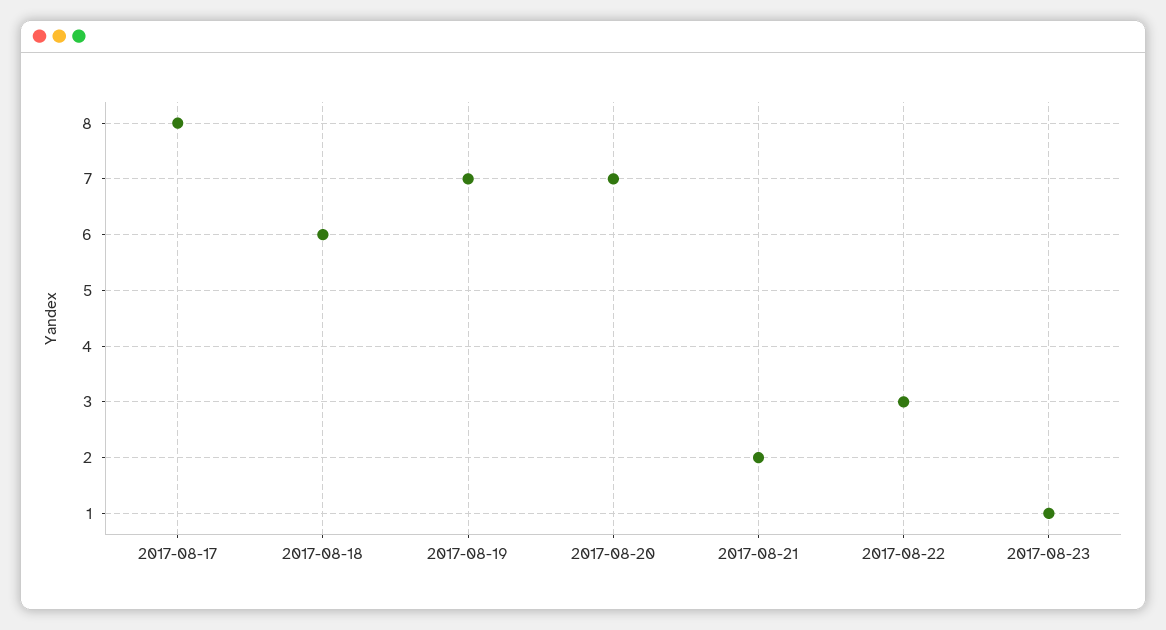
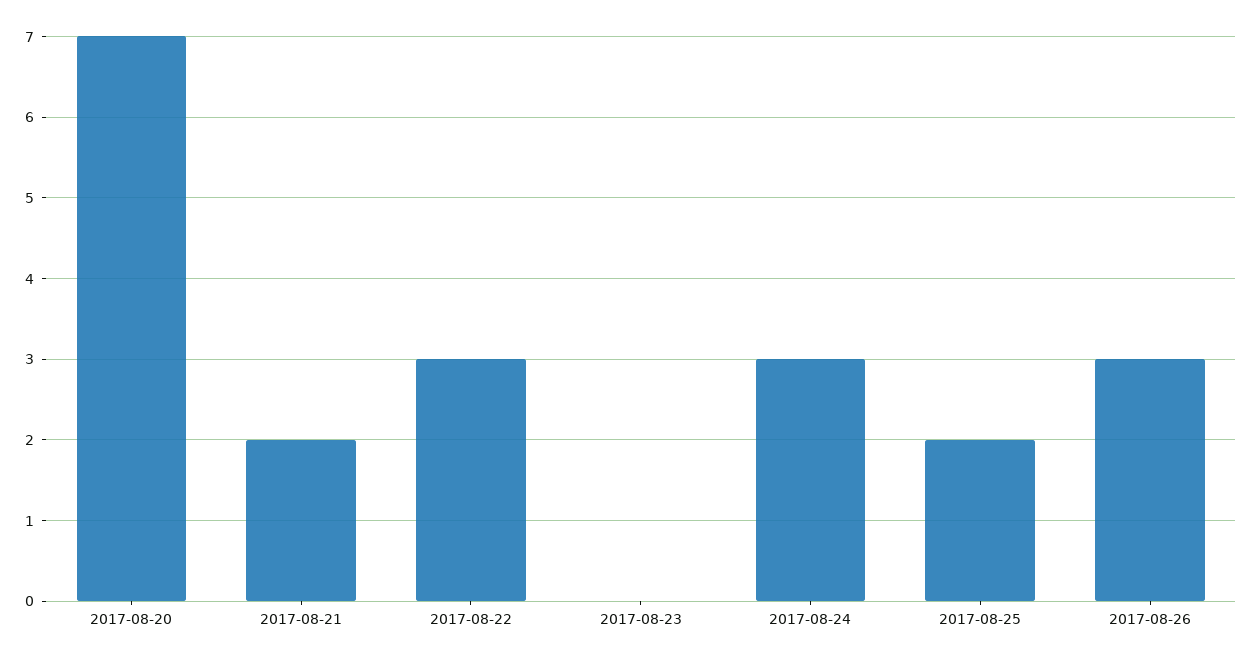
2017-08-17: 8 -> none
2017-08-18: 6 -> none
2017-08-19: 7 -> none
2017-08-23: 1 -> 0
2017-08-24: none -> 3
2017-08-25: none -> 2
2017-08-26: none -> 3

